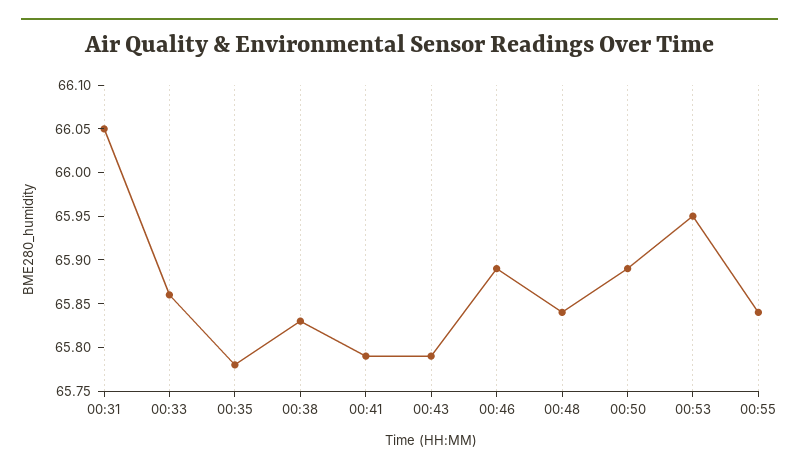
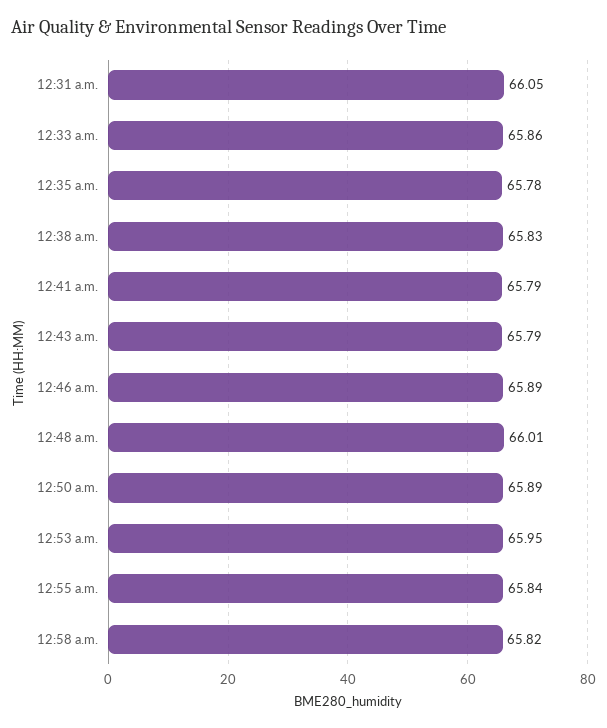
00:48: 65.84 -> 66.01
12:58 a.m.: none -> 65.82

